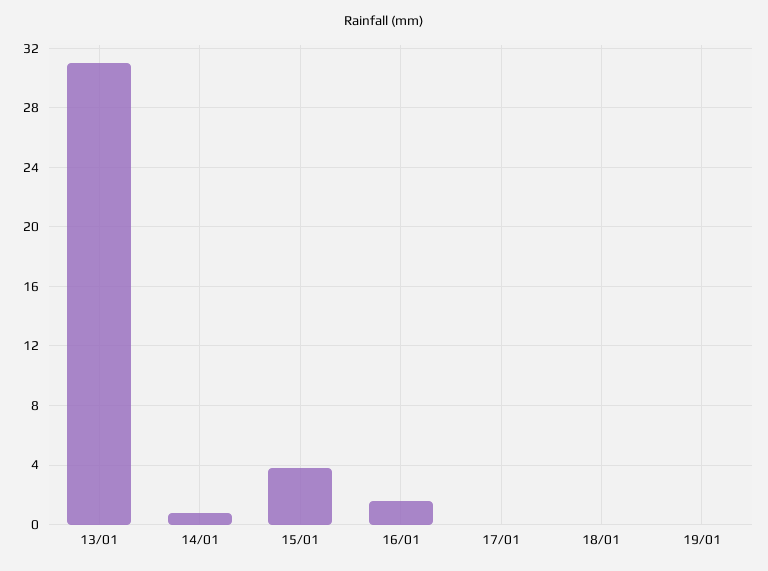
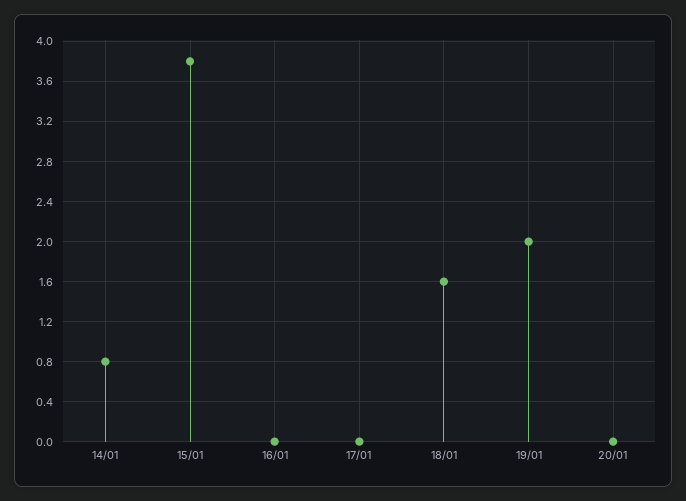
13/01: 31 -> none
16/01: 1.5 -> 0
18/01: 0 -> 1.6
19/01: 0 -> 2
20/01: none -> 0

